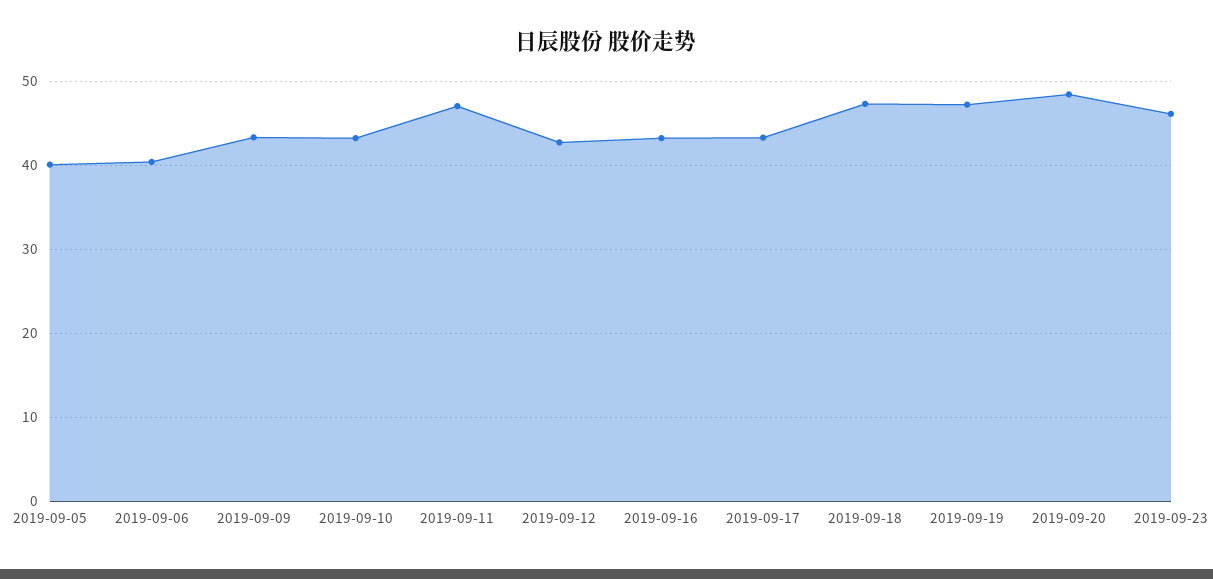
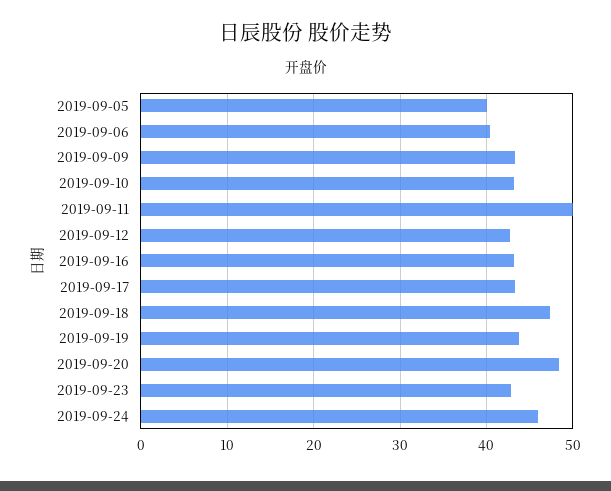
2019-09-11: 47 -> 50
2019-09-19: 47 -> 44
2019-09-23: 46 -> 43
2019-09-24: none -> 46

